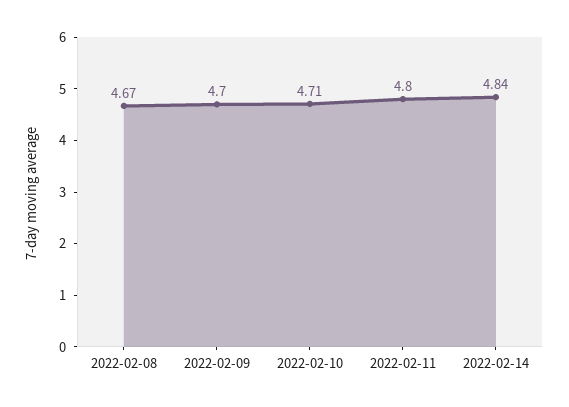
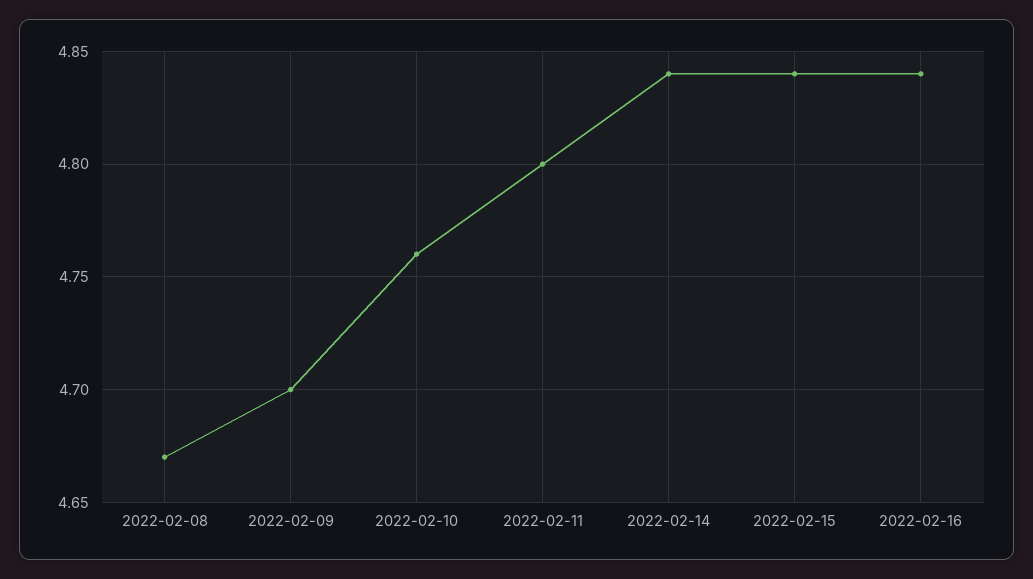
2022-02-10: 4.71 -> 4.76
2022-02-15: none -> 4.84
2022-02-16: none -> 4.84

